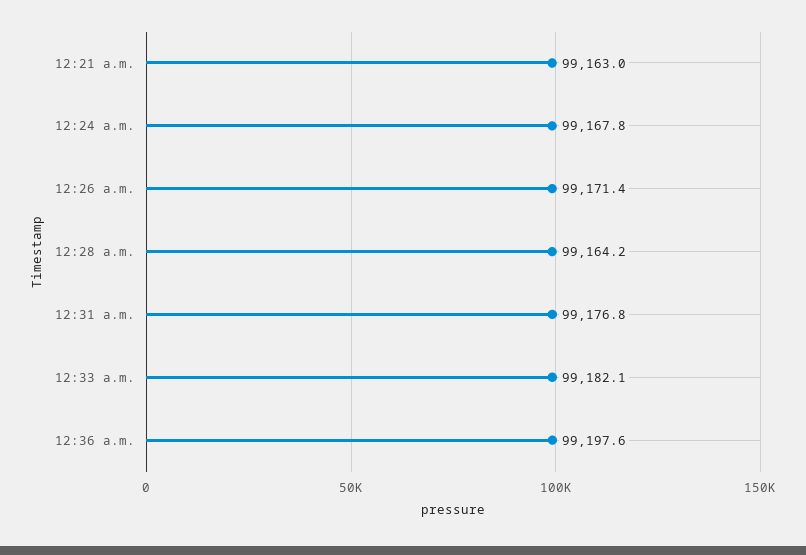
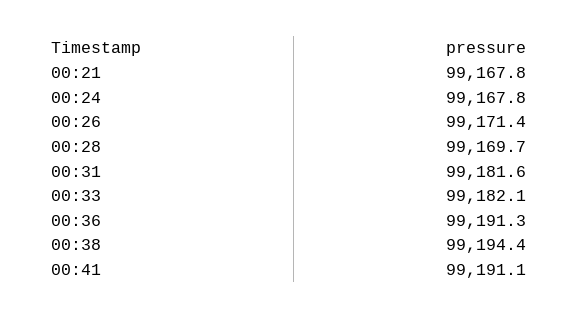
12:21 a.m.: 99163 -> 99167.8
12:28 a.m.: 99164.2 -> 99169.7
12:31 a.m.: 99176.8 -> 99181.6
12:36 a.m.: 99197.6 -> 99191.3
00:38: none -> 99194.4
00:41: none -> 99191.1

